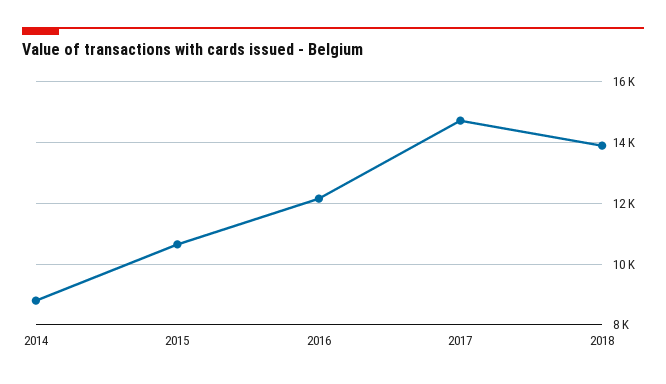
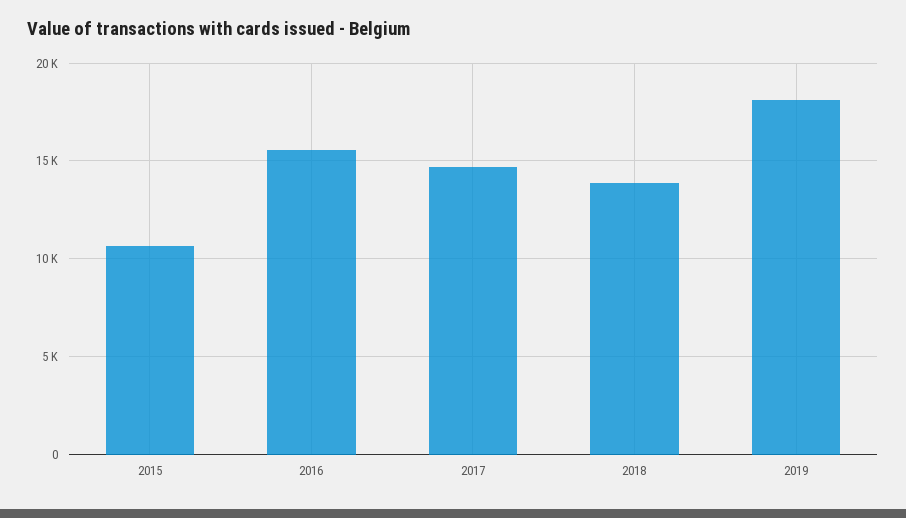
2014: 8800 -> none
2016: 12200 -> 15500
2019: none -> 18000

